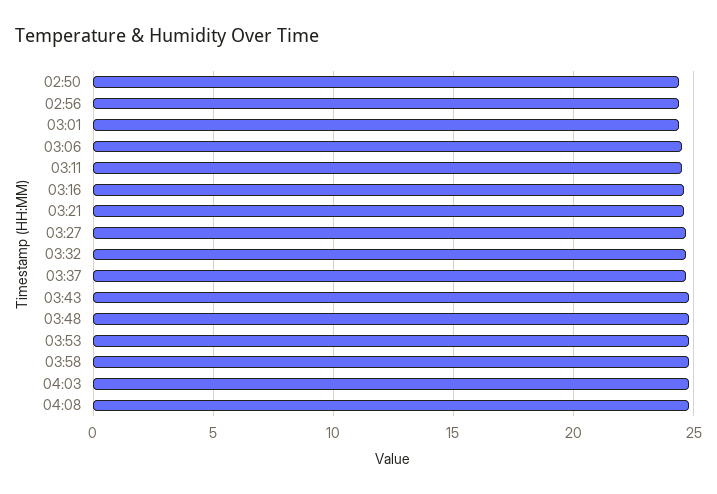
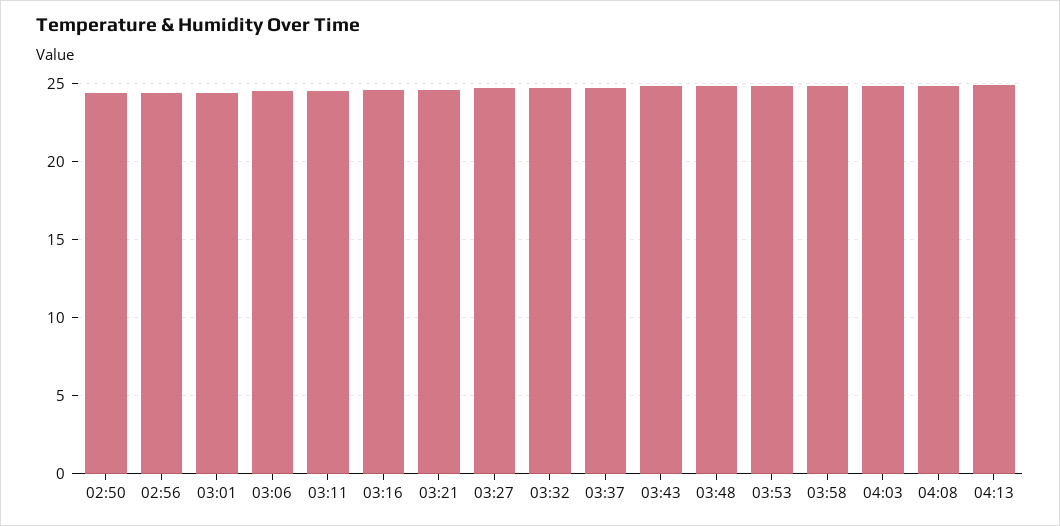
04:13: none -> 25

